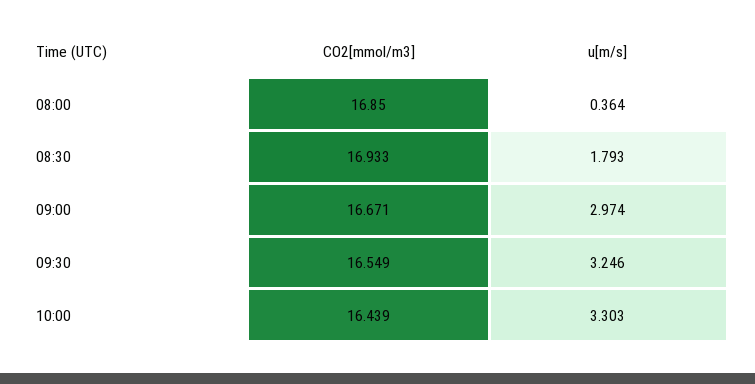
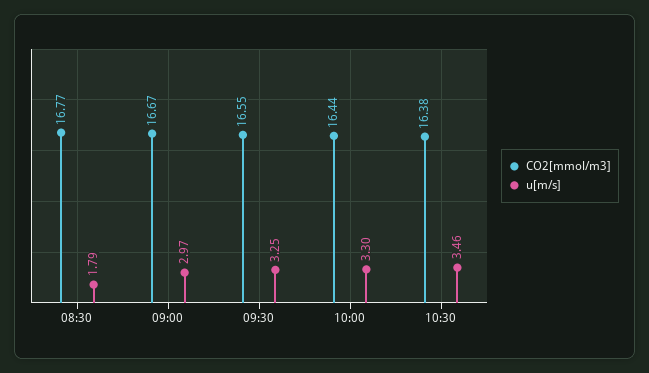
CO2[mmol/m3], 08:00: 16.85 -> none
u[m/s], 08:00: 0.364 -> none
CO2[mmol/m3], 08:30: 16.933 -> 16.77
CO2[mmol/m3], 10:30: none -> 16.38
u[m/s], 10:30: none -> 3.46

